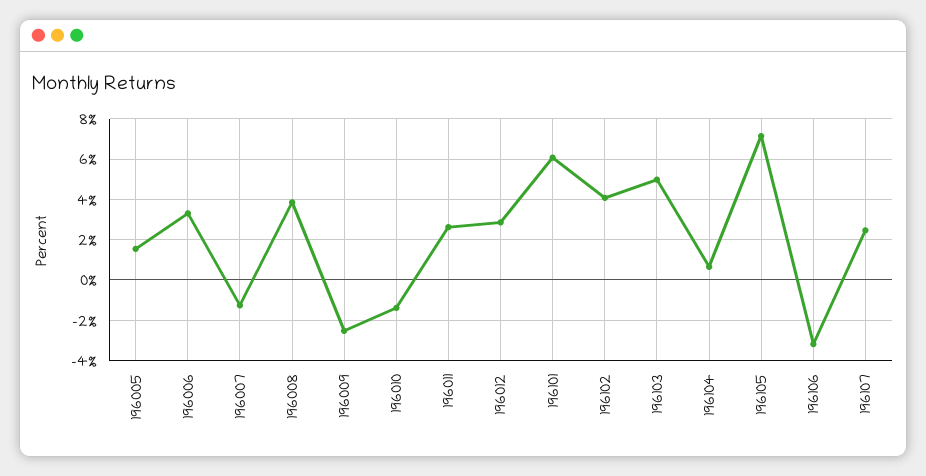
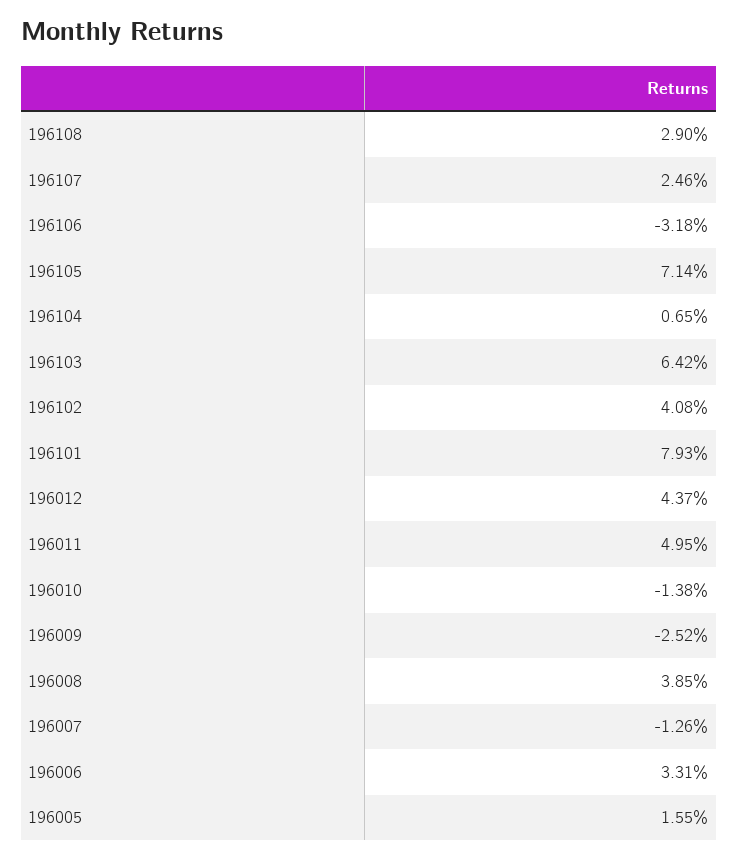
196011: 2.5 -> 4.95
196012: 3 -> 4.37
196101: 6 -> 7.93
196103: 5 -> 6.42
196108: none -> 2.9

